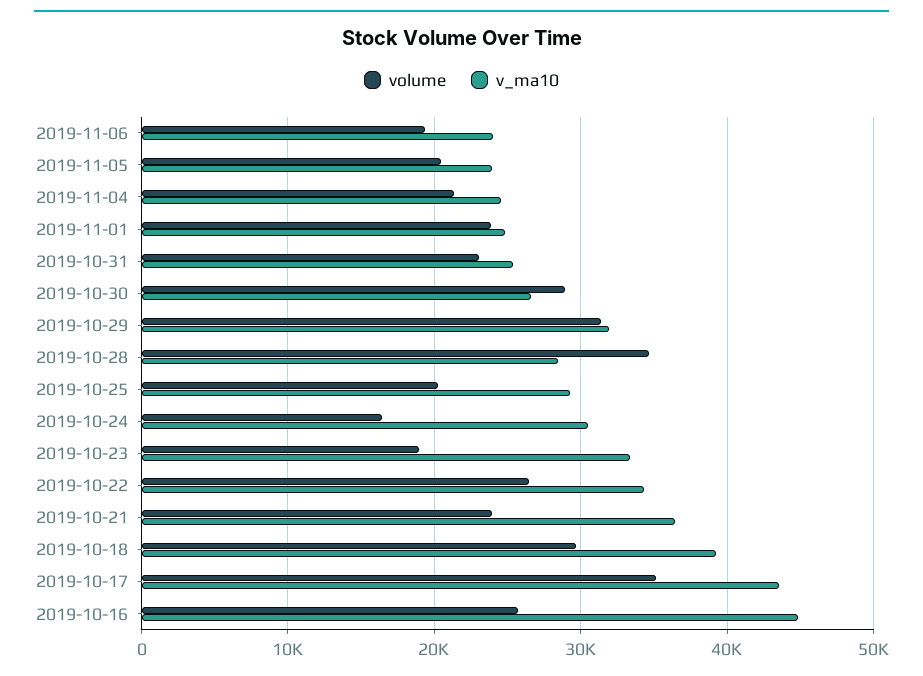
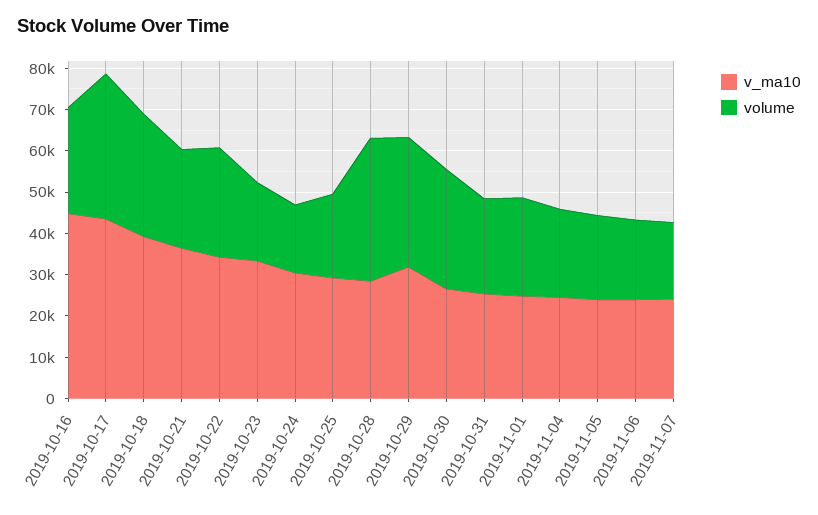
v_ma10, 2019-11-07: none -> 24000
volume, 2019-11-07: none -> 18000

